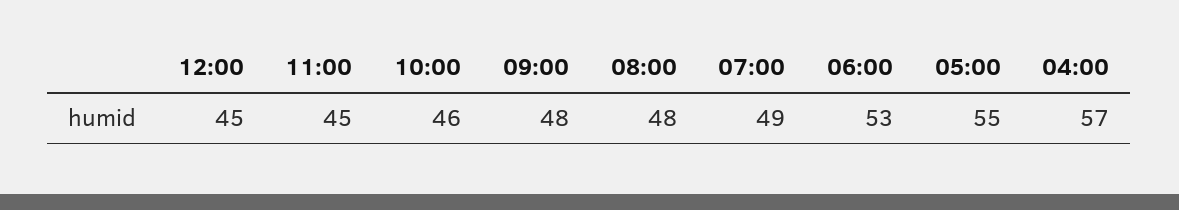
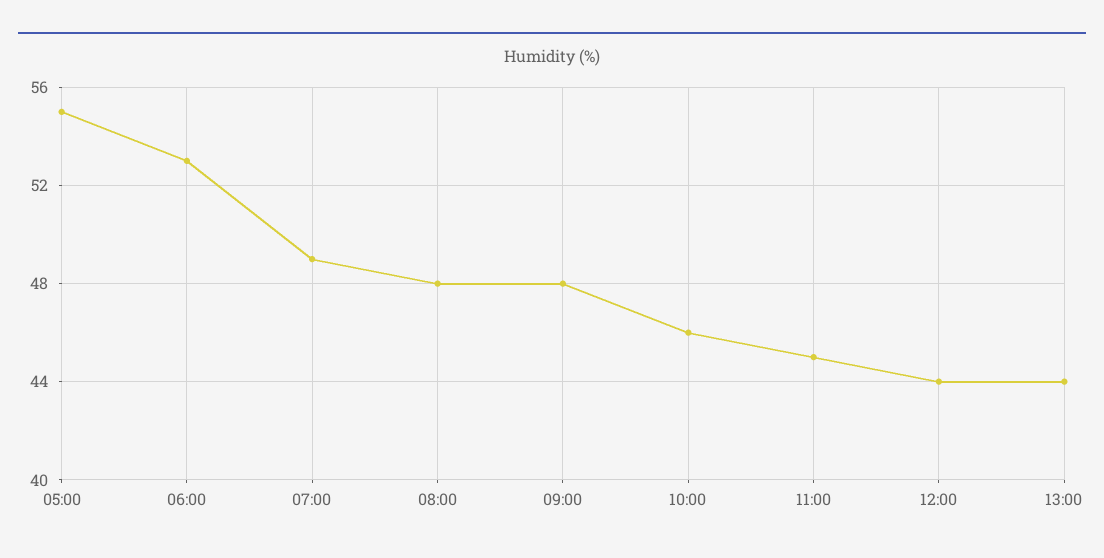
12:00: 45 -> 44
04:00: 57 -> none
13:00: none -> 44

